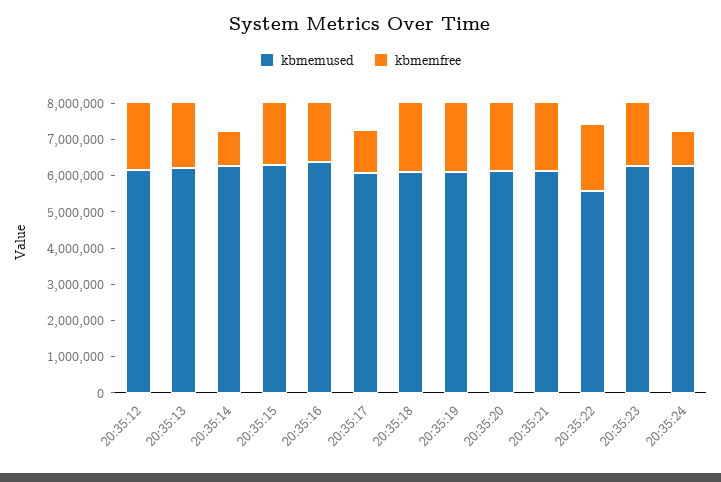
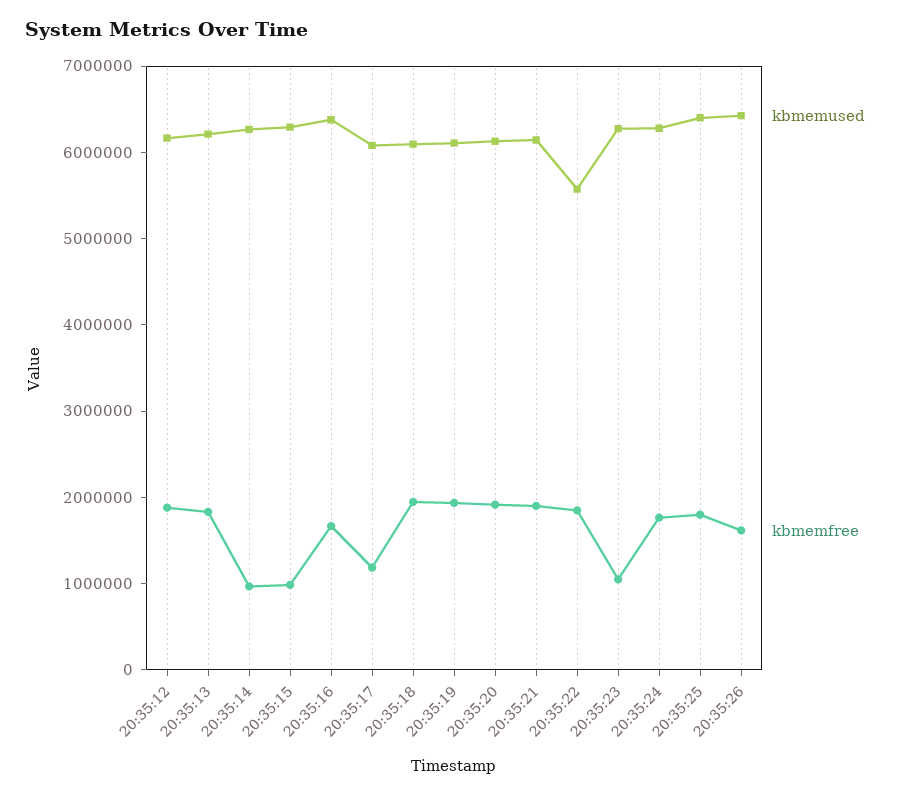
kbmemfree, 20:35:15: 1750000 -> 1000000
kbmemfree, 20:35:23: 1750000 -> 1000000
kbmemfree, 20:35:24: 1000000 -> 1800000
kbmemused, 20:35:25: none -> 6400000
kbmemfree, 20:35:25: none -> 1800000
kbmemused, 20:35:26: none -> 6400000
kbmemfree, 20:35:26: none -> 1600000

